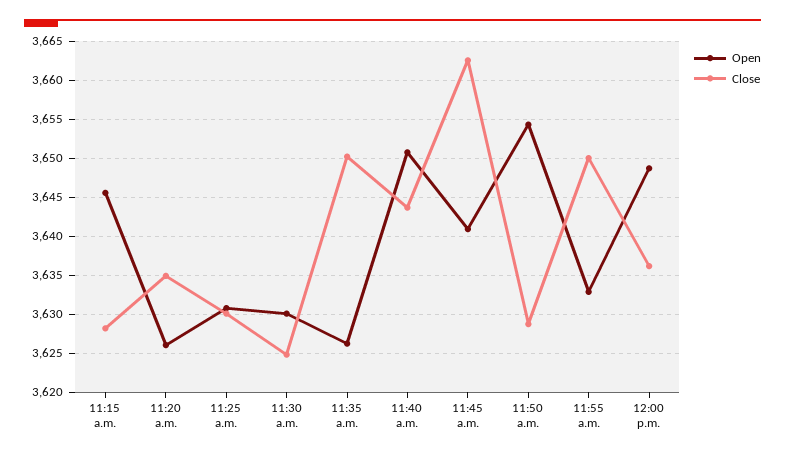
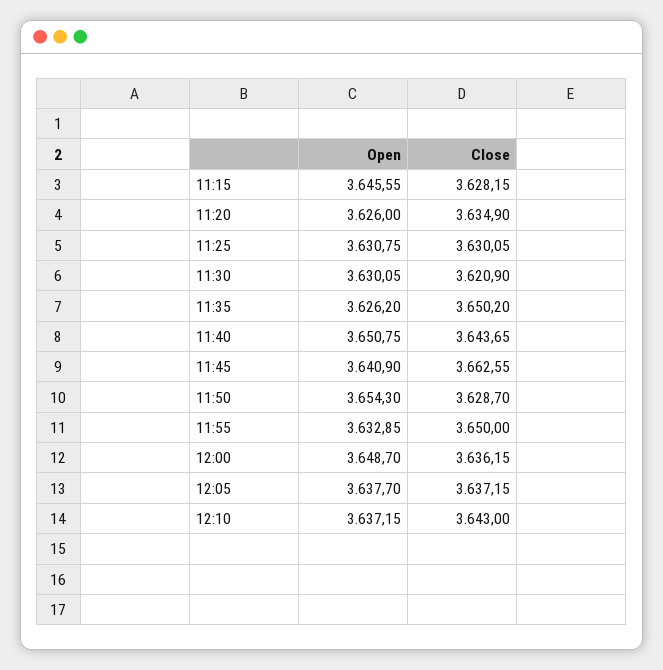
Close, 11:30 a.m.: 3625 -> 3620.9
Open, 12:05: none -> 3637.7
Close, 12:05: none -> 3637.15
Open, 12:10: none -> 3637.15
Close, 12:10: none -> 3643

